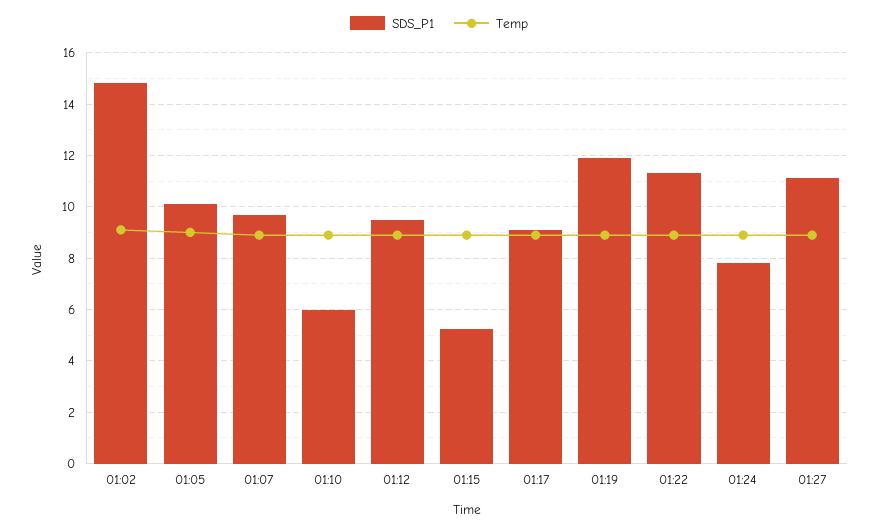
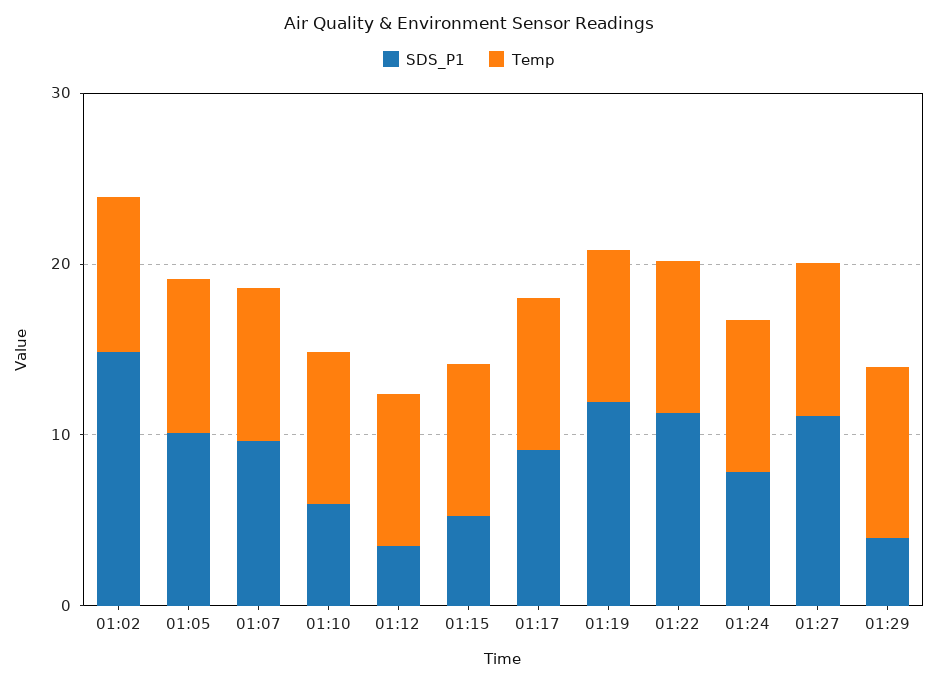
SDS_P1, 01:12: 9.5 -> 4
SDS_P1, 01:29: none -> 4
Temp, 01:29: none -> 10

